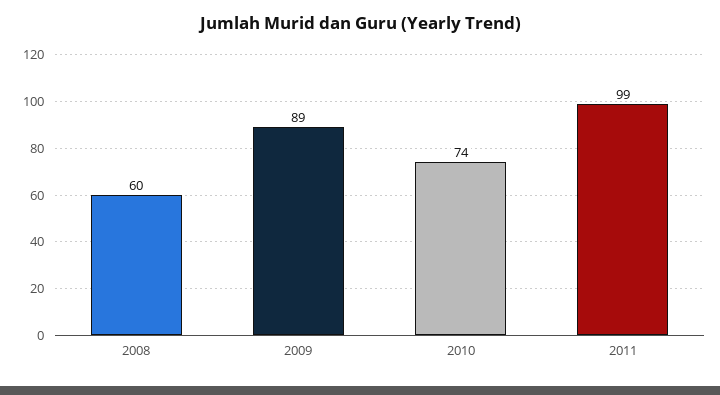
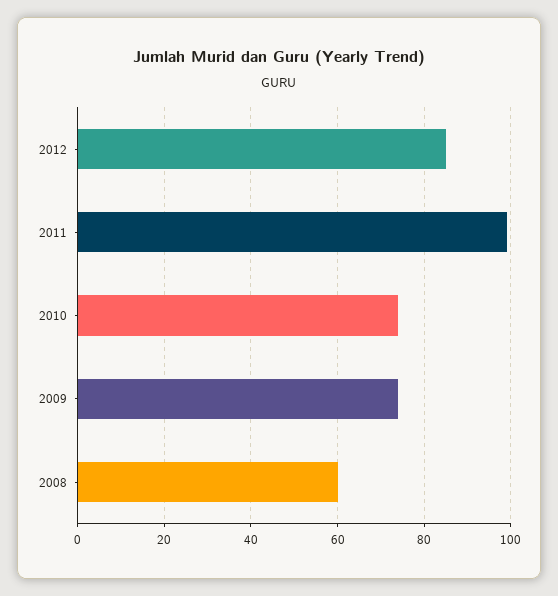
2009: 89 -> 75
2012: none -> 85

